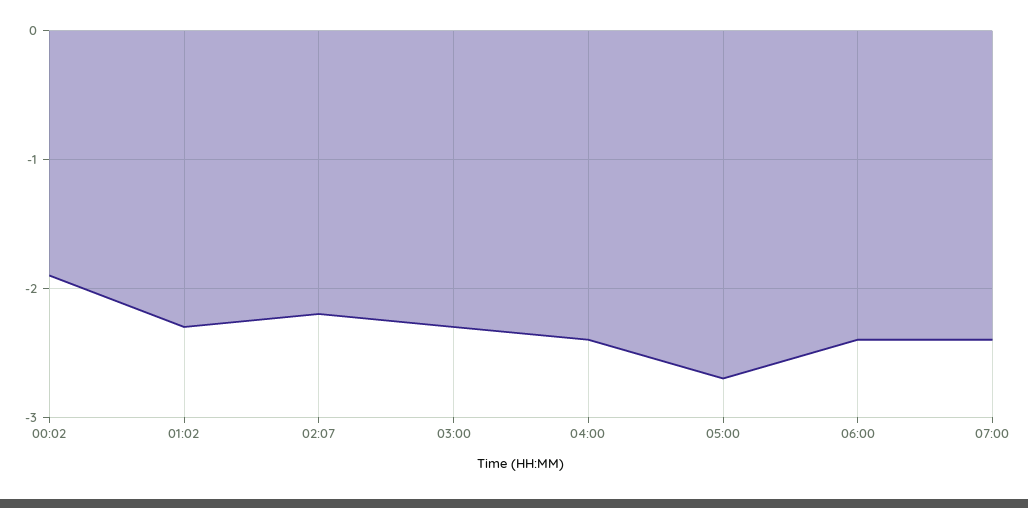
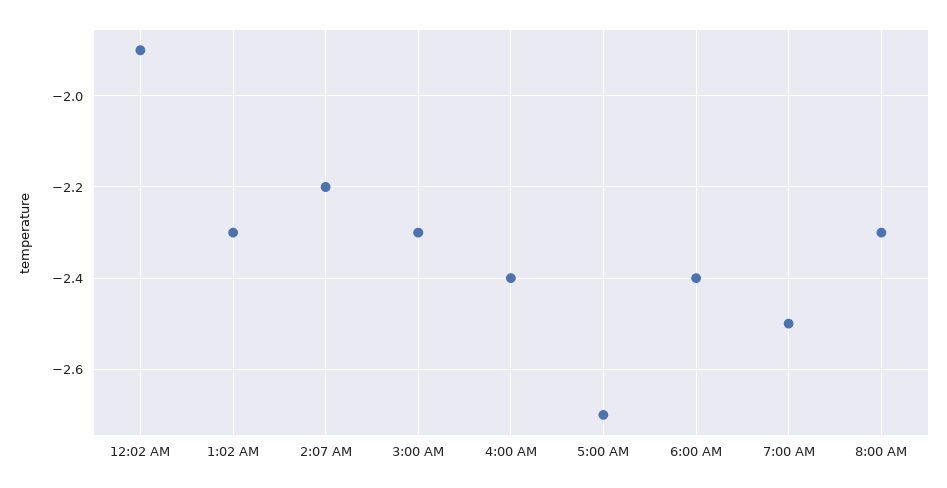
07:00: -2.4 -> -2.5
8:00 AM: none -> -2.3

